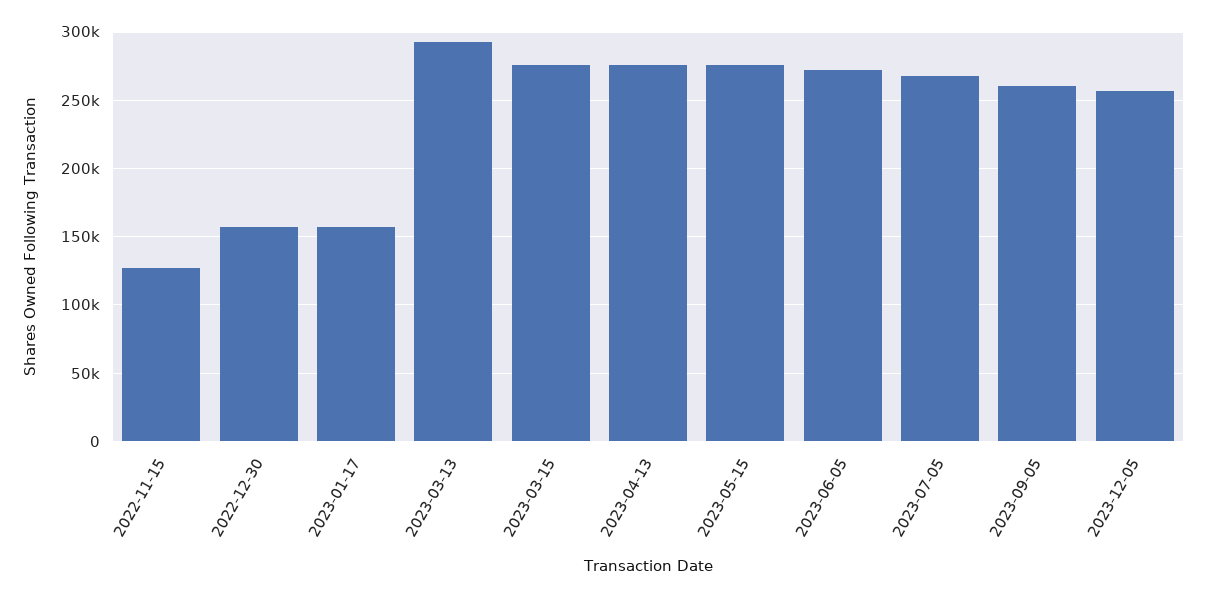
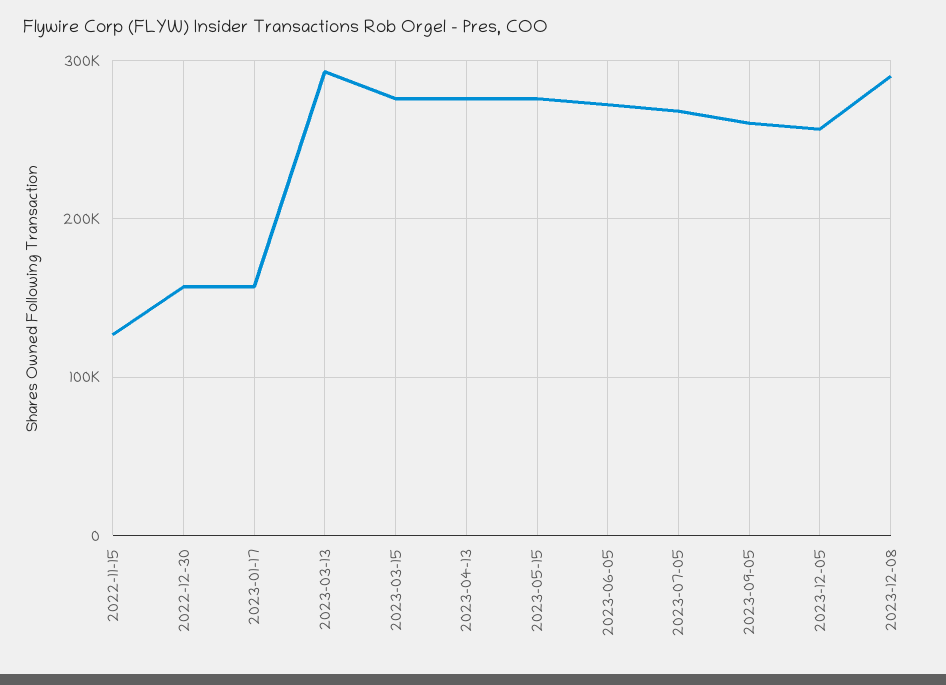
2023-12-08: none -> 290000

